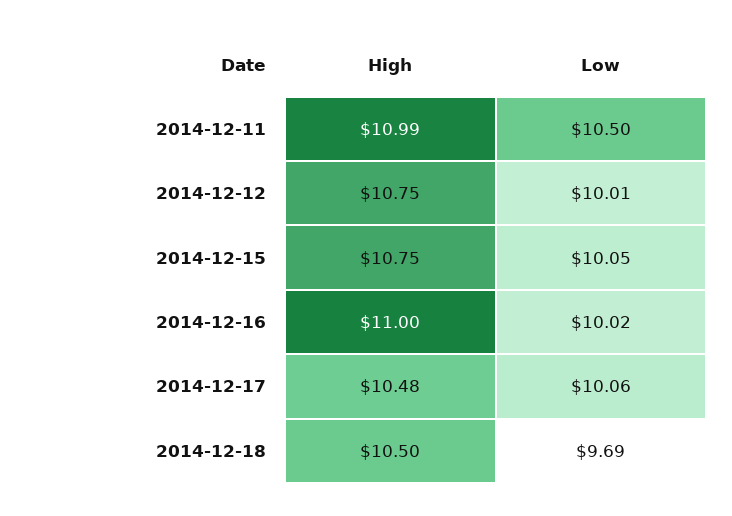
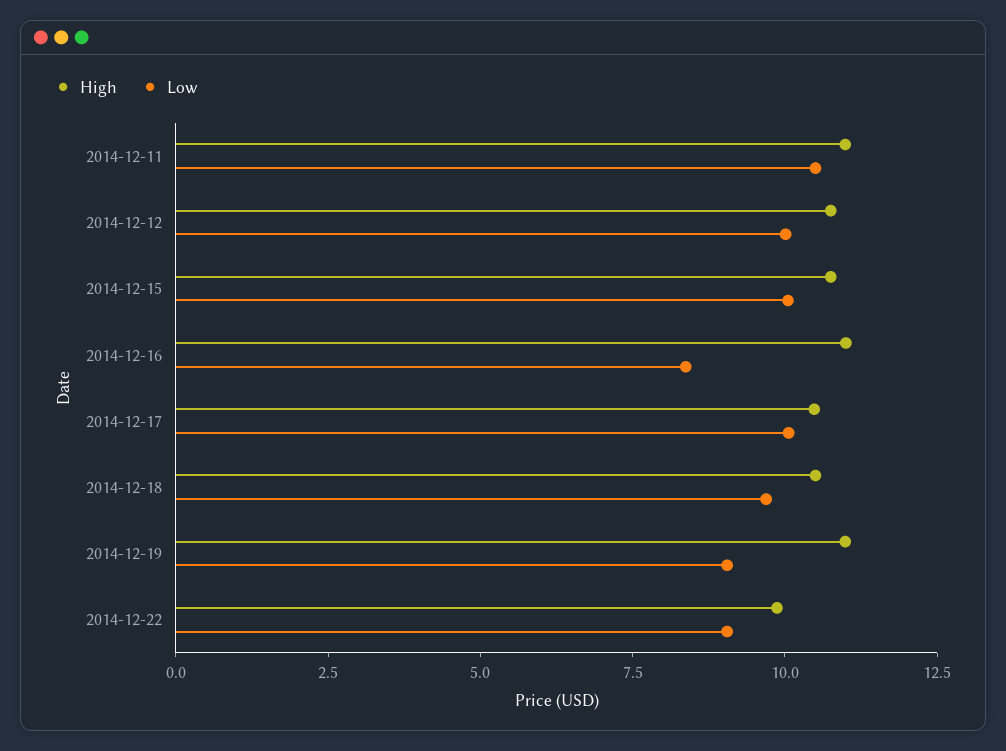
Low, 2014-12-16: 10.02 -> 8.5
High, 2014-12-19: none -> 11
Low, 2014-12-19: none -> 9
High, 2014-12-22: none -> 10
Low, 2014-12-22: none -> 9

